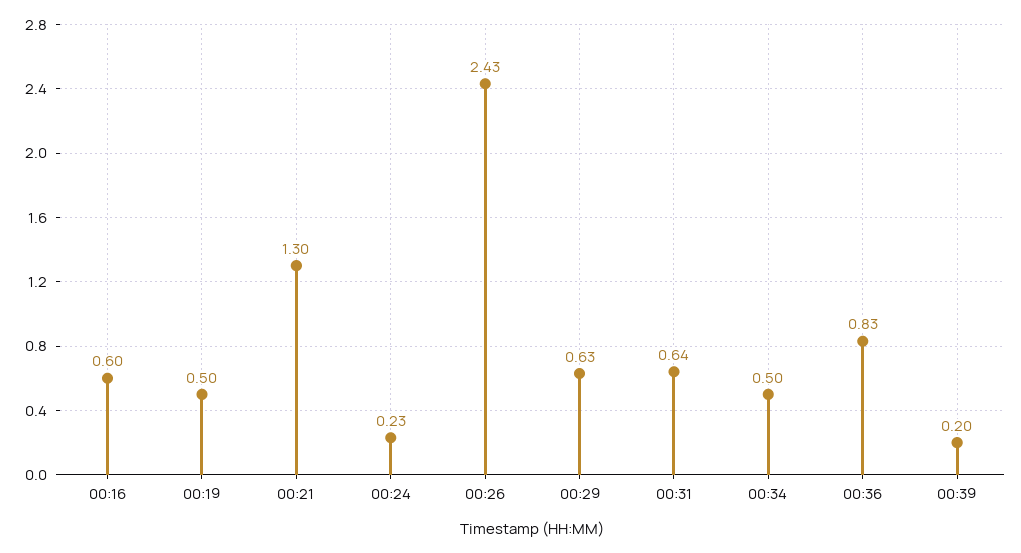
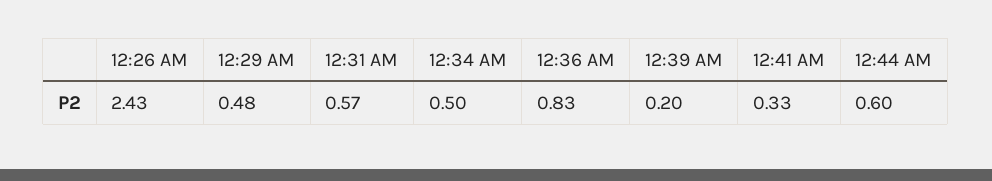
00:16: 0.6 -> none
00:19: 0.5 -> none
00:21: 1.3 -> none
00:24: 0.23 -> none
00:29: 0.63 -> 0.48
00:31: 0.64 -> 0.57
12:41 AM: none -> 0.33
12:44 AM: none -> 0.6

